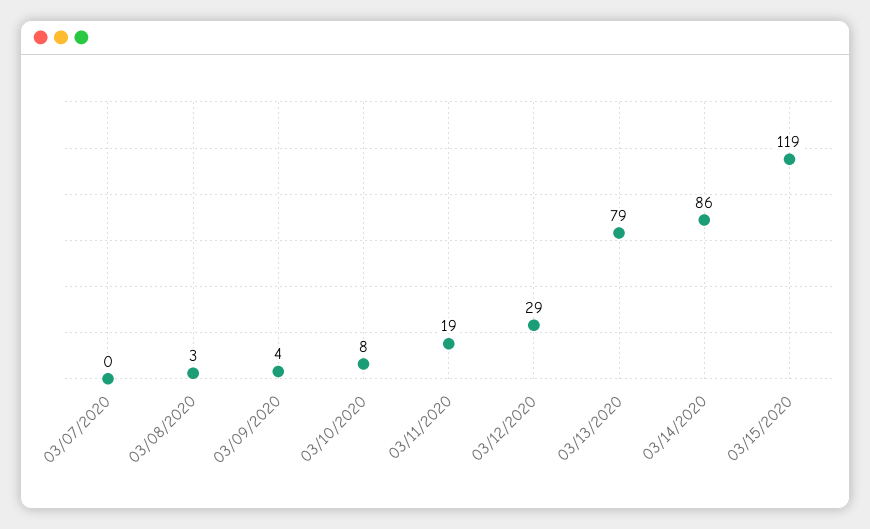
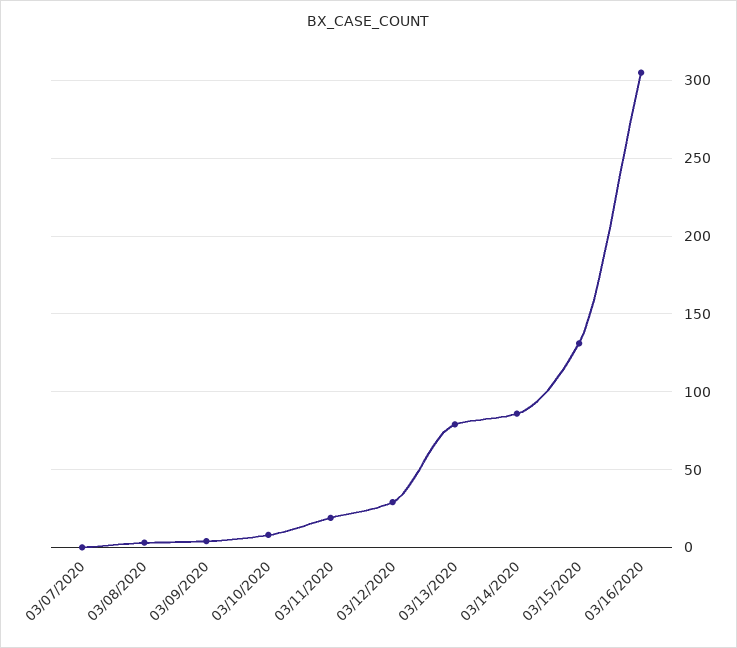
03/15/2020: 119 -> 130
03/16/2020: none -> 305

